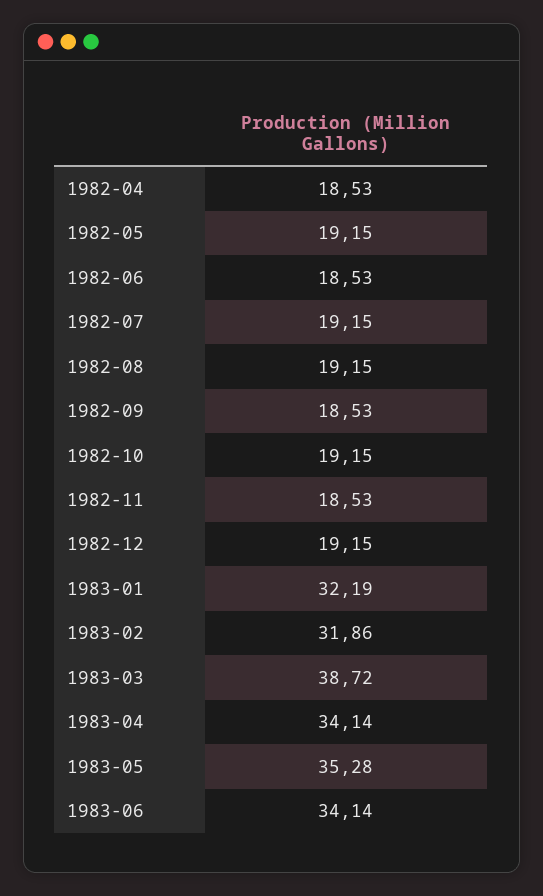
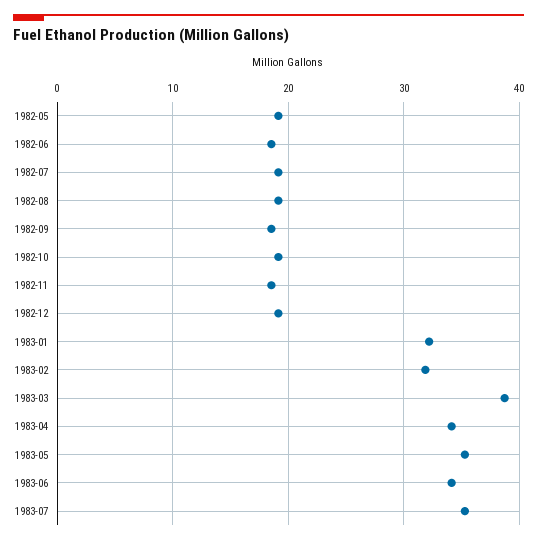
1982-04: 18.53 -> none
1983-07: none -> 35

